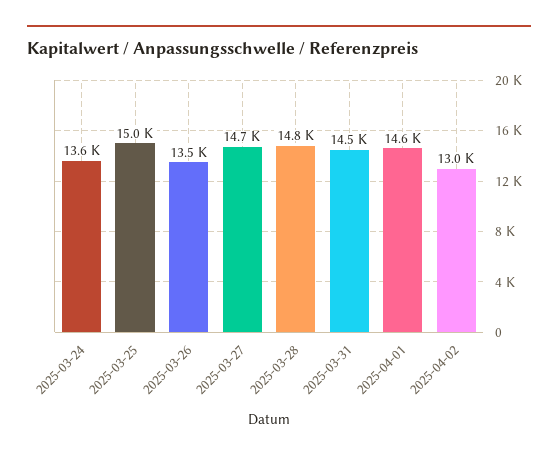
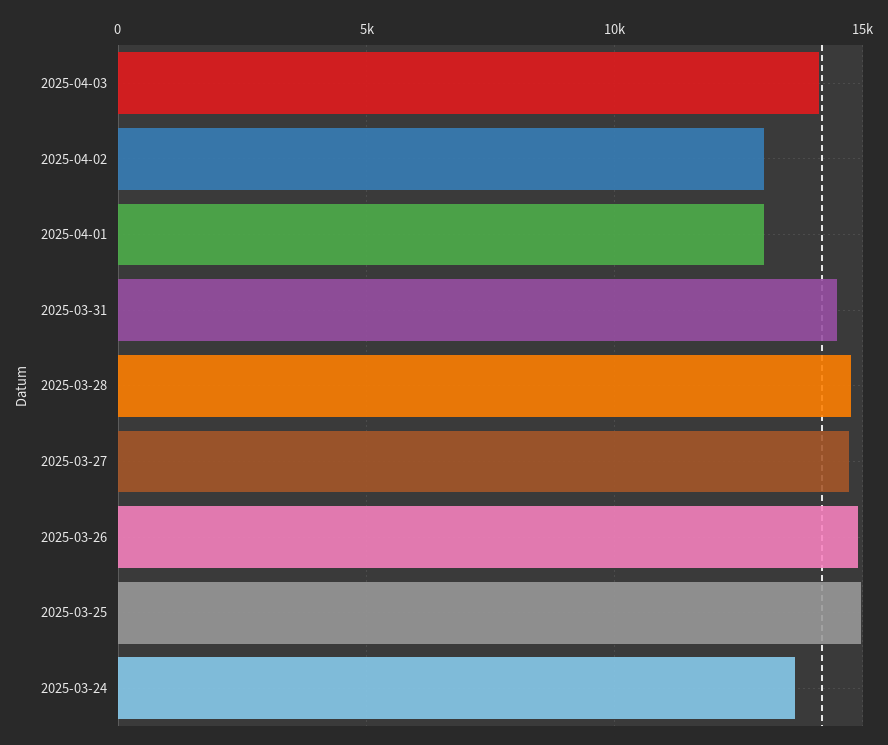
2025-03-26: 13500 -> 15000
2025-04-01: 14600 -> 13000
2025-04-03: none -> 14000

